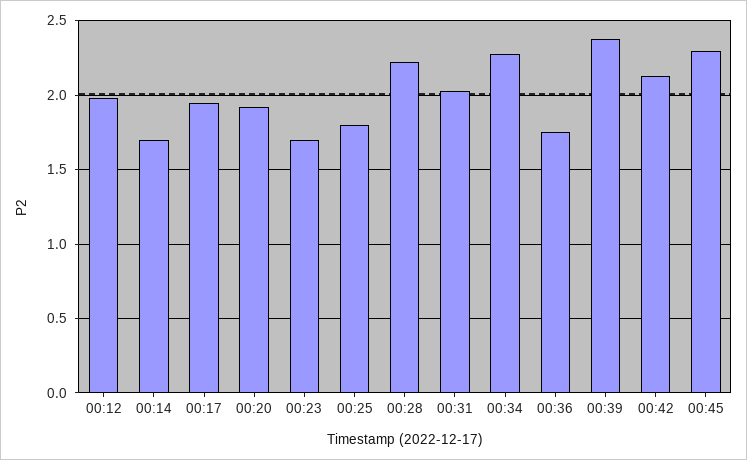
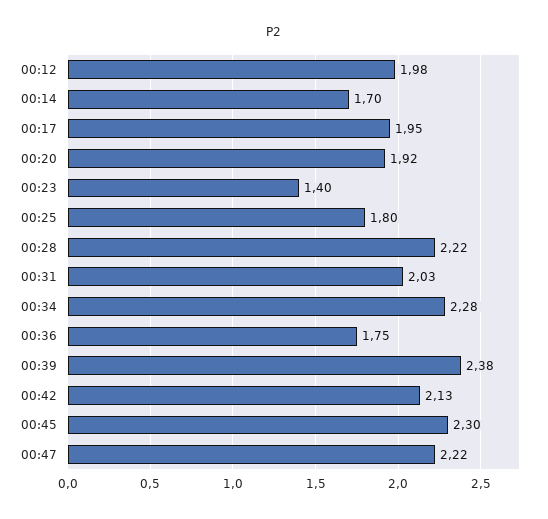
00:23: 1.7 -> 1.4
00:47: none -> 2.22

